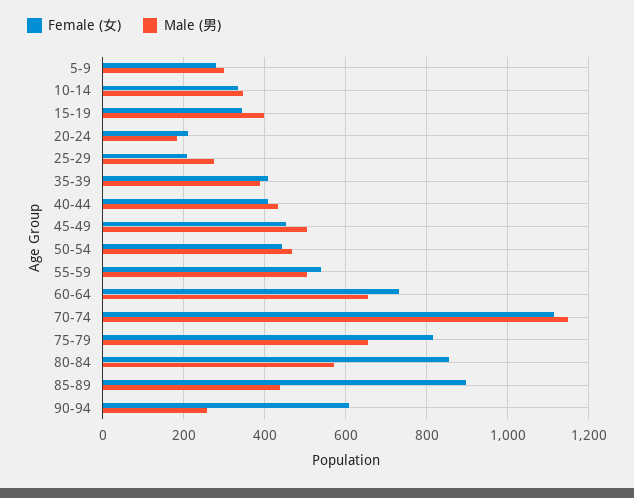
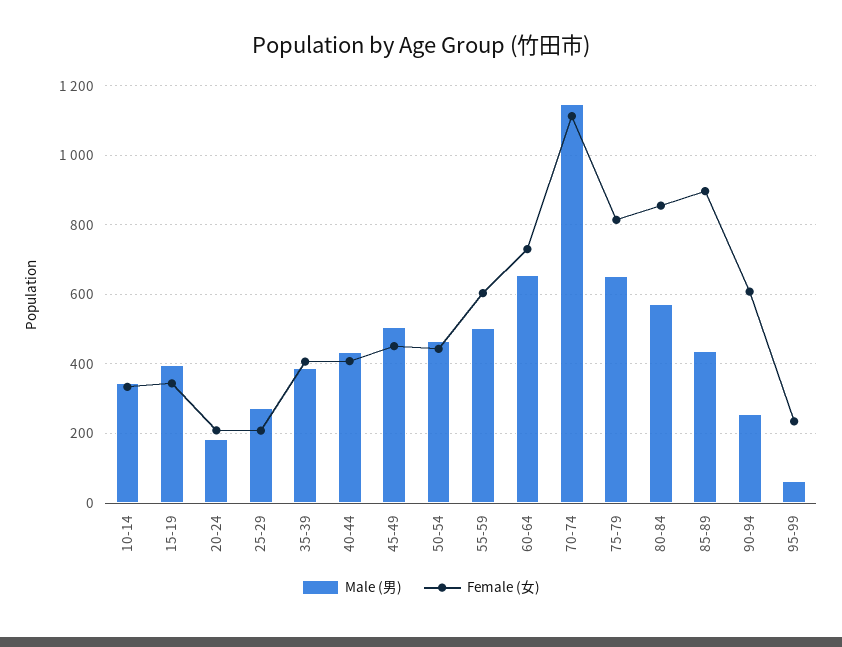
Female (女), 5-9: 280 -> none
Male (男), 5-9: 300 -> none
Female (女), 55-59: 540 -> 600
Male (男), 95-99: none -> 60
Female (女), 95-99: none -> 240

